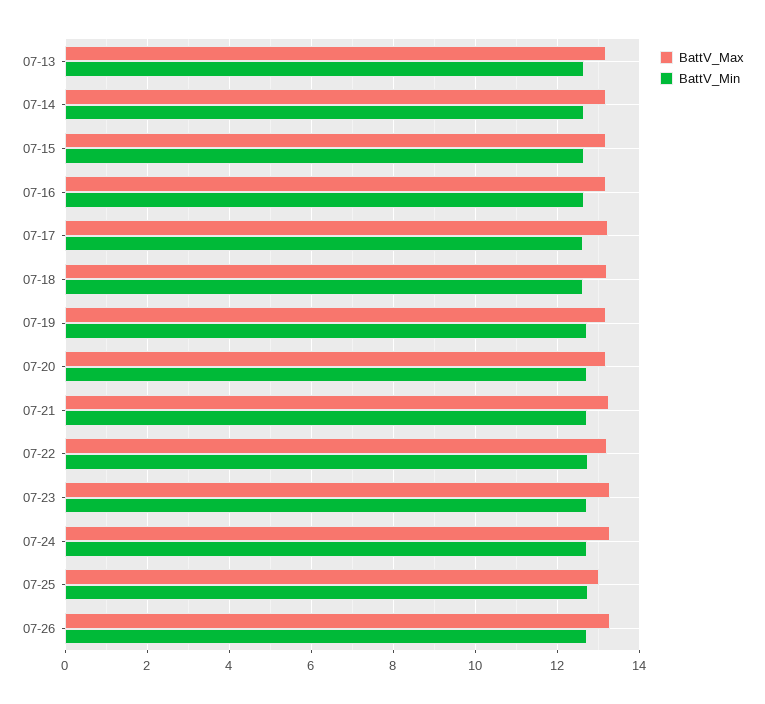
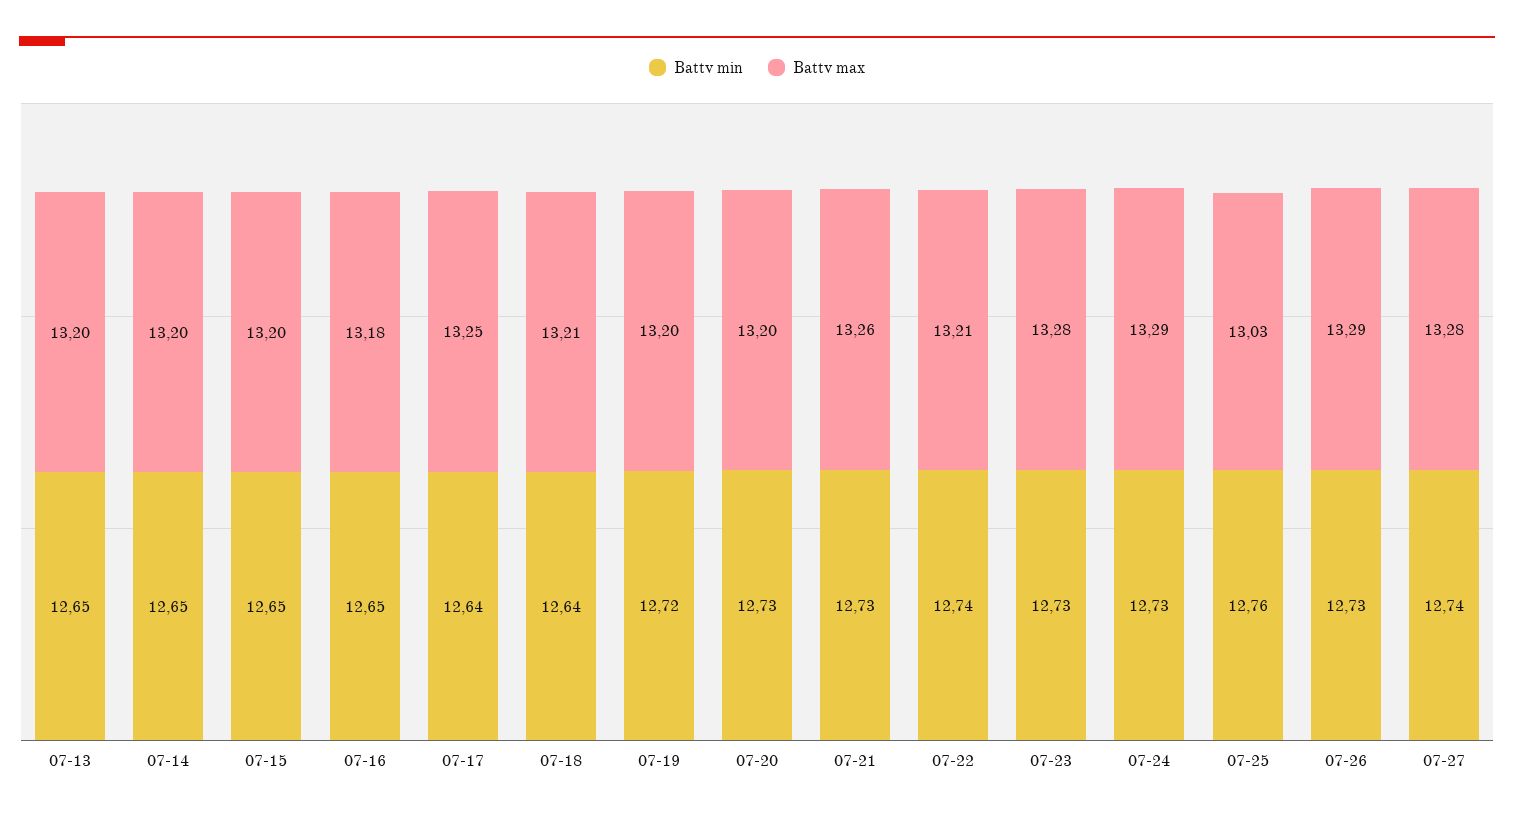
BattV_Min, 07-27: none -> 12.74
BattV_Max, 07-27: none -> 13.28

